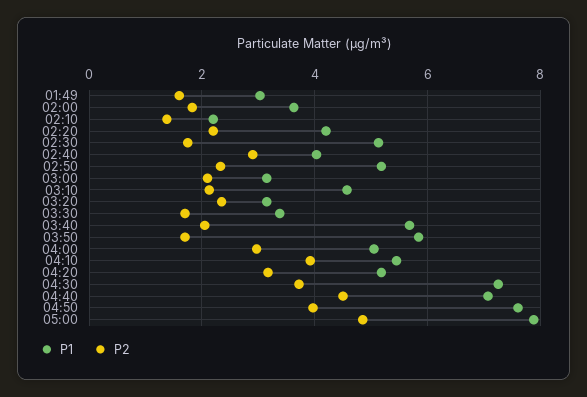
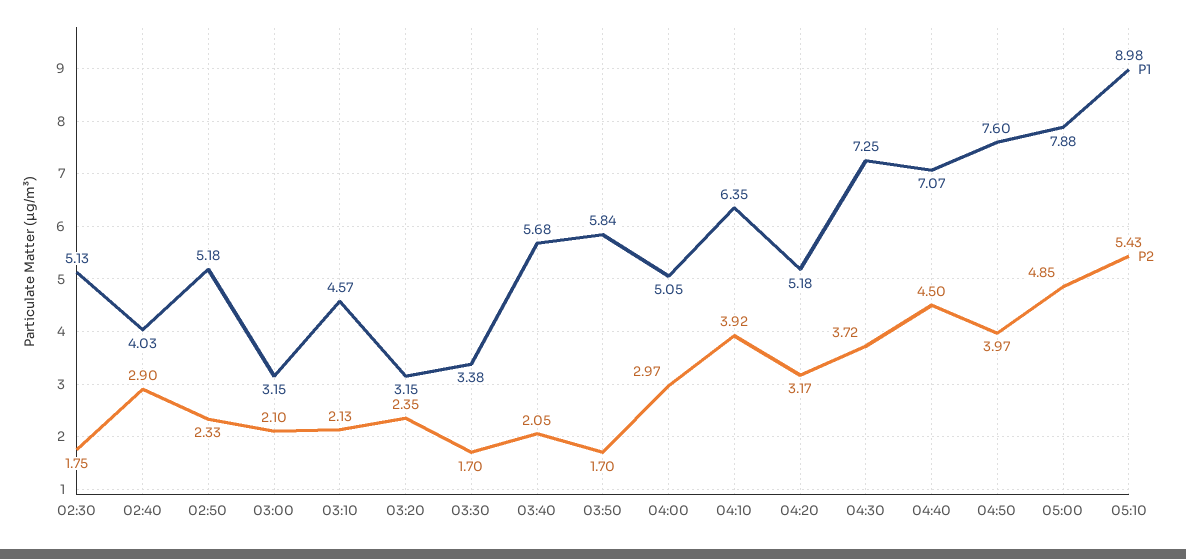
P1, 01:49: 3 -> none
P2, 01:49: 1.6 -> none
P1, 02:00: 3.6 -> none
P2, 02:00: 1.8 -> none
P1, 02:10: 2.2 -> none
P2, 02:10: 1.4 -> none
P1, 02:20: 4.2 -> none
P2, 02:20: 2.2 -> none
P1, 04:10: 5.4 -> 6.35
P1, 05:10: none -> 8.98
P2, 05:10: none -> 5.43

